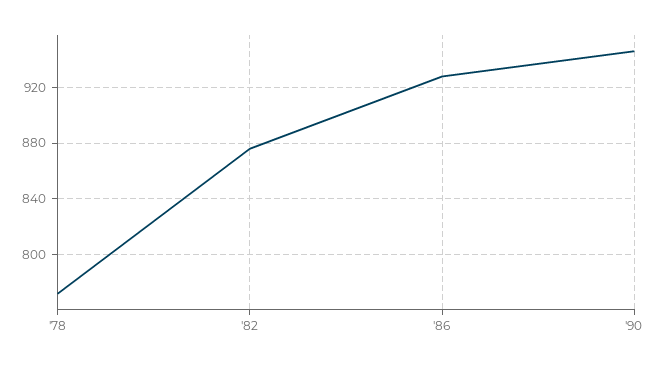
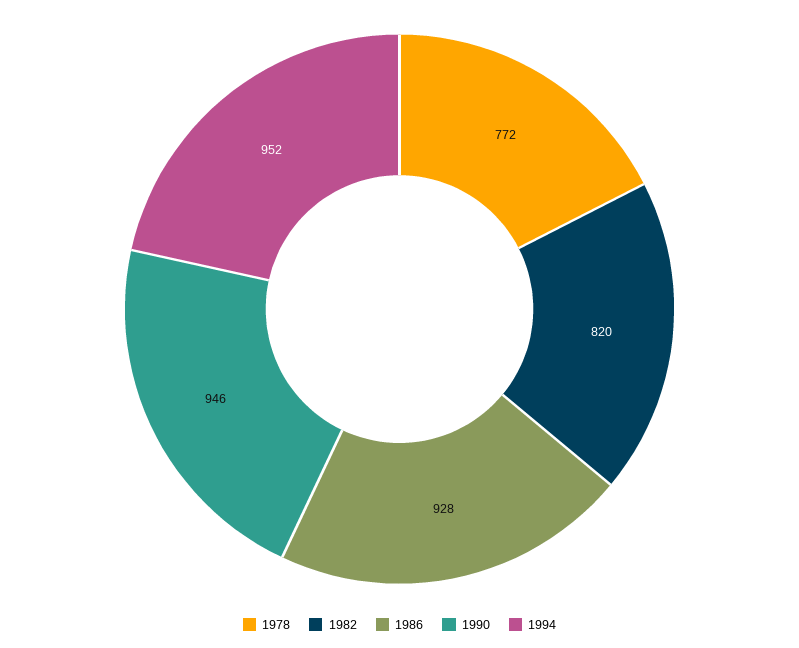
'82: 875 -> 820
1994: none -> 952

